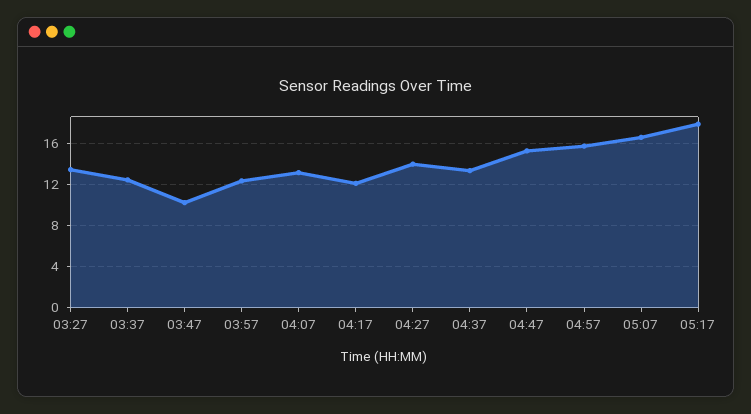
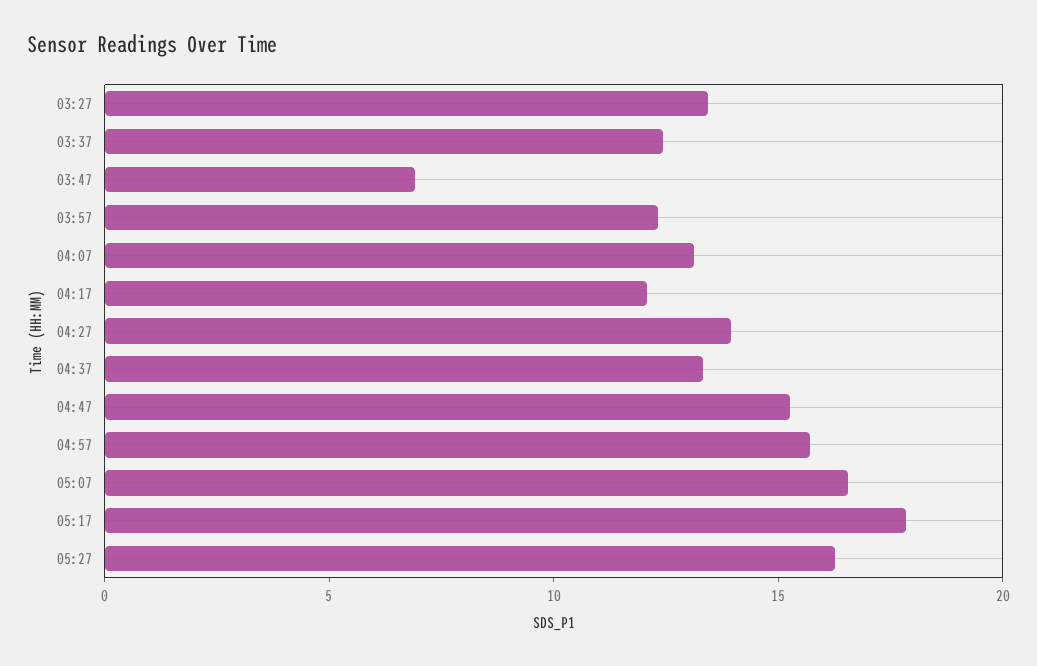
03:47: 10 -> 7
05:27: none -> 16

